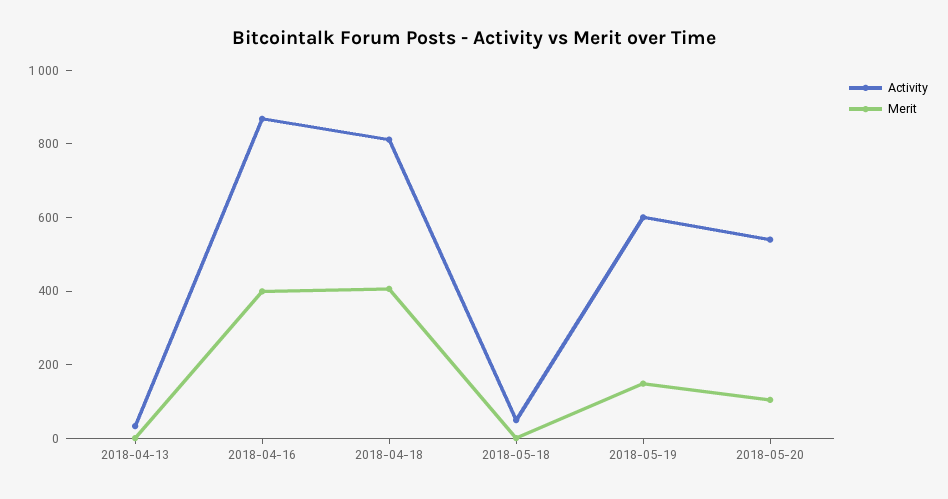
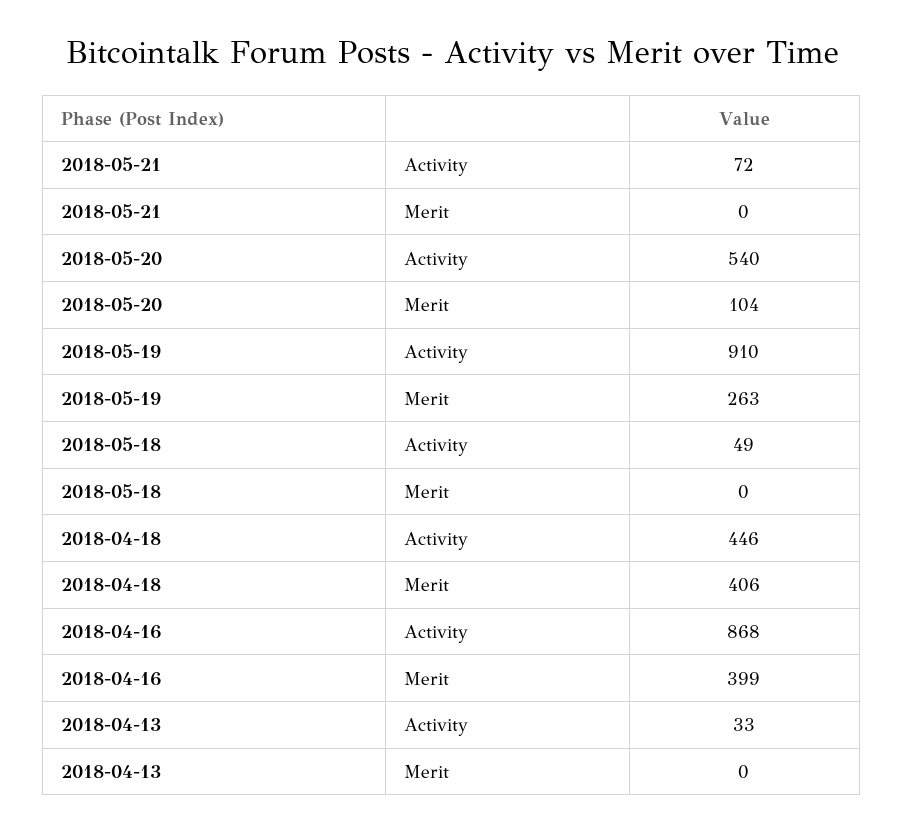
Activity, 2018-04-18: 800 -> 446
Activity, 2018-05-19: 600 -> 910
Merit, 2018-05-19: 150 -> 263
Activity, 2018-05-21: none -> 72
Merit, 2018-05-21: none -> 0

